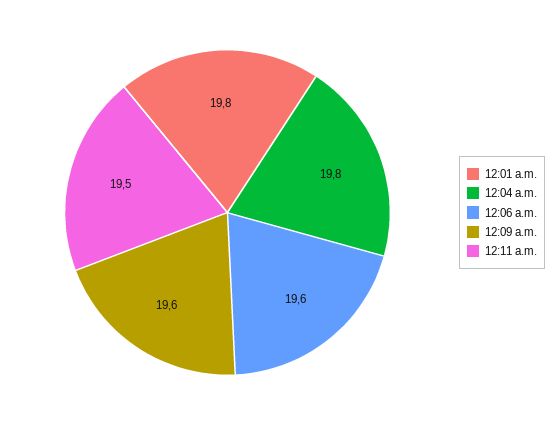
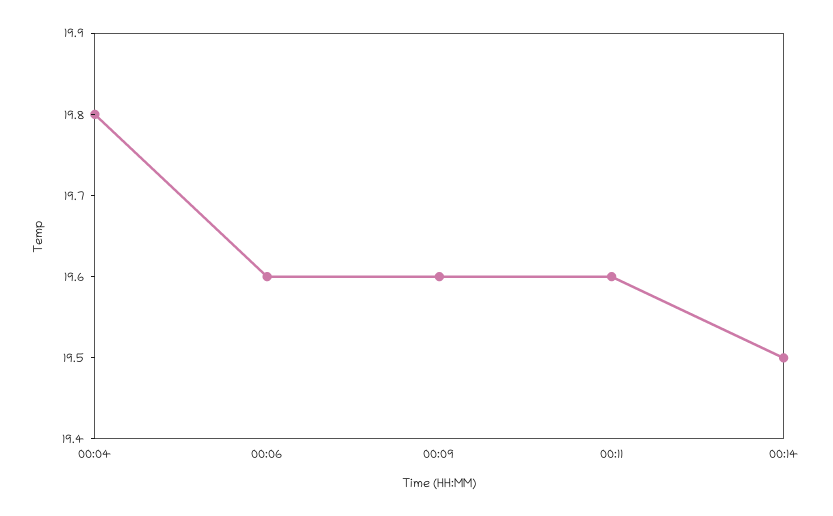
12:01 a.m.: 19.8 -> none
12:11 a.m.: 19.5 -> 19.6
00:14: none -> 19.5

